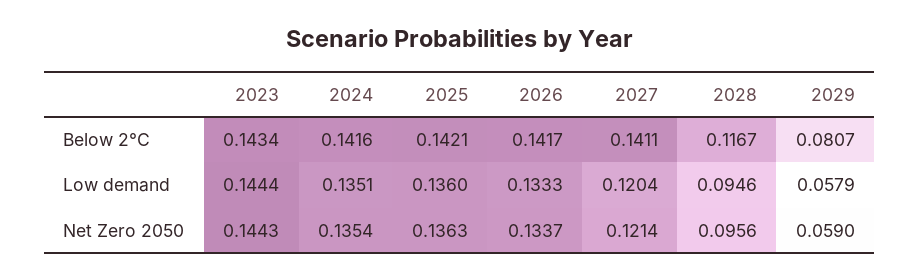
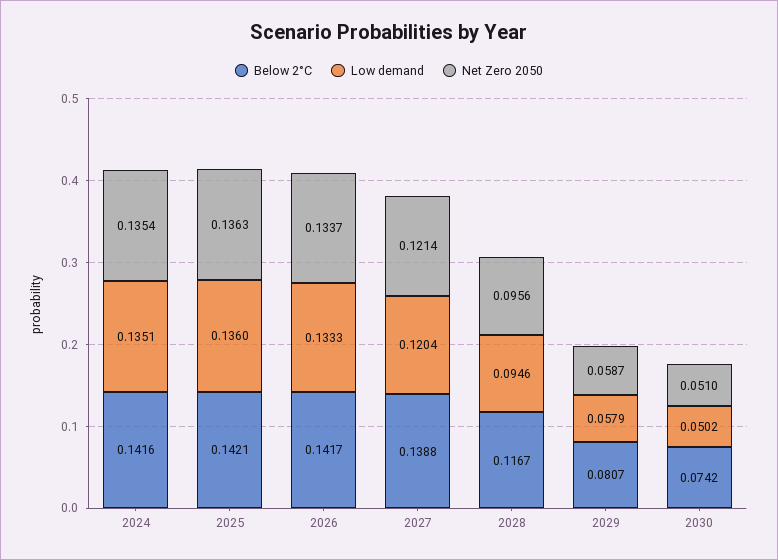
Below 2°C, 2023: 0.1434 -> none
Below 2°C, 2027: 0.1411 -> 0.1388
Low demand, 2023: 0.1444 -> none
Net Zero 2050, 2023: 0.1443 -> none
Net Zero 2050, 2029: 0.059 -> 0.0587
Below 2°C, 2030: none -> 0.0742
Low demand, 2030: none -> 0.0502
Net Zero 2050, 2030: none -> 0.051

